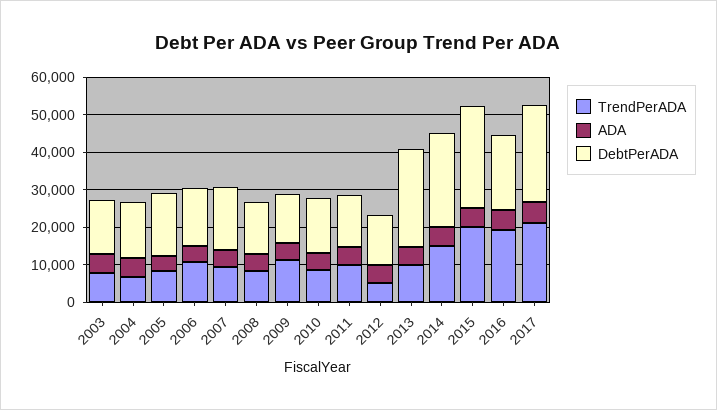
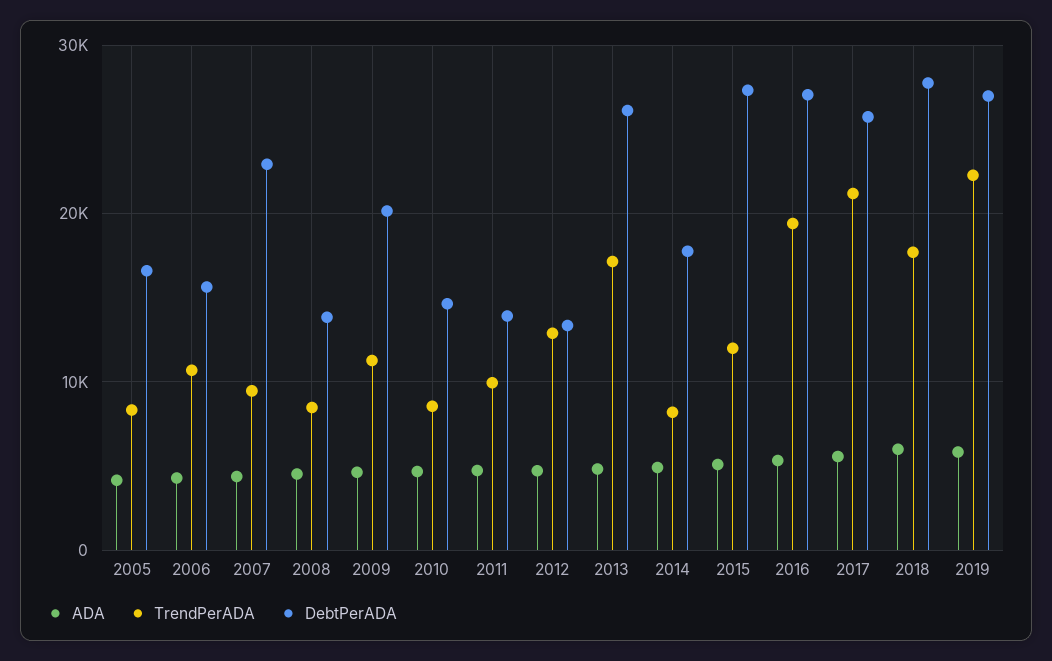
TrendPerADA, 2003: 7500 -> none
ADA, 2003: 5000 -> none
DebtPerADA, 2003: 15000 -> none
TrendPerADA, 2004: 7500 -> none
ADA, 2004: 5000 -> none
DebtPerADA, 2004: 15000 -> none
DebtPerADA, 2007: 17500 -> 23000
DebtPerADA, 2009: 12500 -> 20000
TrendPerADA, 2012: 5000 -> 13000
TrendPerADA, 2013: 10000 -> 17000
TrendPerADA, 2014: 15000 -> 8000
DebtPerADA, 2014: 25000 -> 18000
TrendPerADA, 2015: 20000 -> 12000
DebtPerADA, 2016: 20000 -> 27000
ADA, 2018: none -> 6000
TrendPerADA, 2018: none -> 18000
DebtPerADA, 2018: none -> 28000
ADA, 2019: none -> 6000
TrendPerADA, 2019: none -> 22000
DebtPerADA, 2019: none -> 27000

